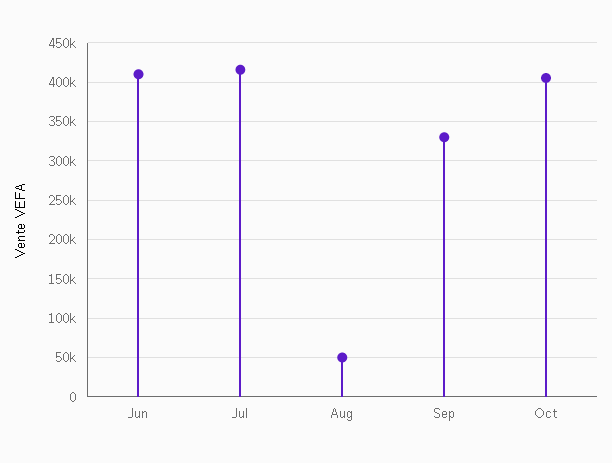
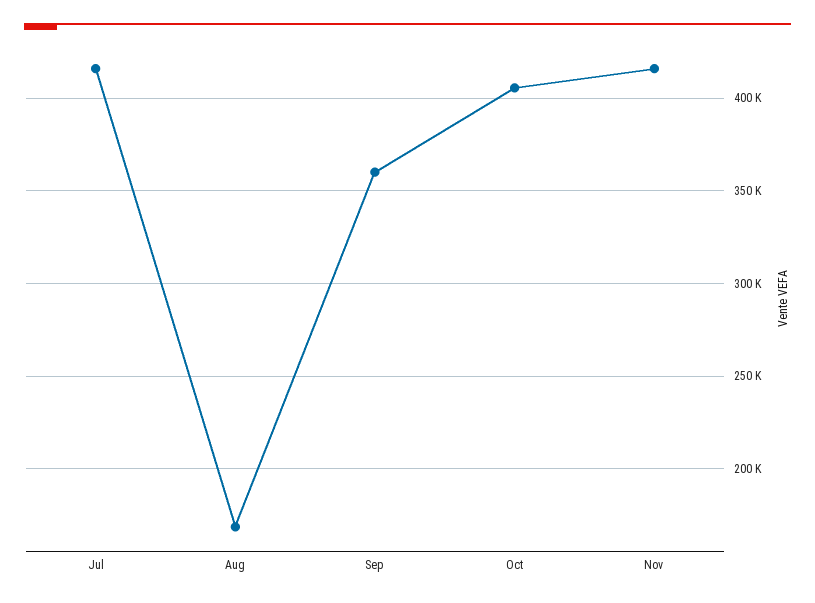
Jun: 410000 -> none
Aug: 50000 -> 170000
Sep: 330000 -> 360000
Nov: none -> 415000

